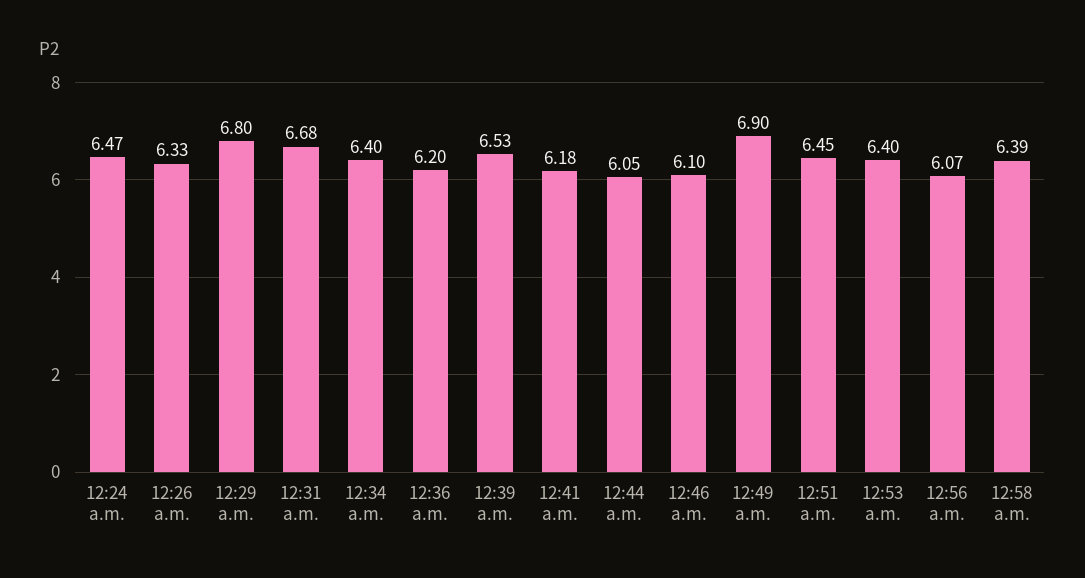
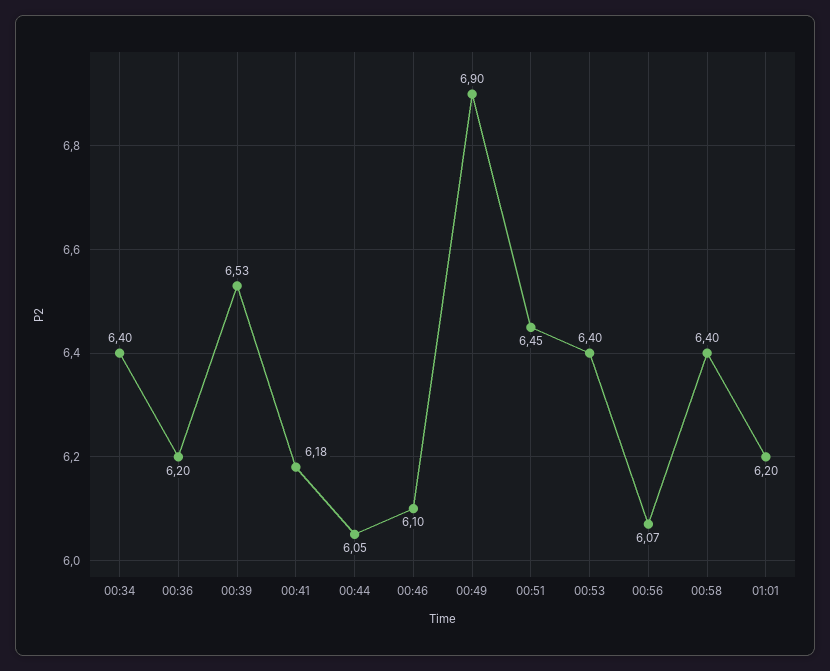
12:24 a.m.: 6.47 -> none
12:26 a.m.: 6.33 -> none
12:29 a.m.: 6.8 -> none
12:31 a.m.: 6.68 -> none
12:58 a.m.: 6.39 -> 6.4
01:01: none -> 6.2

